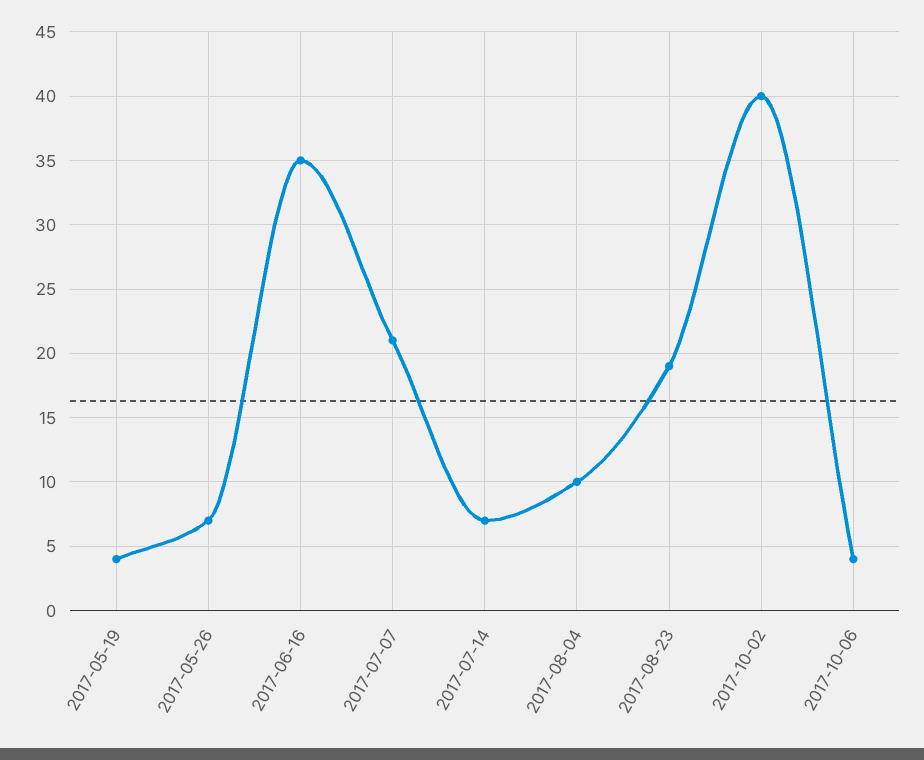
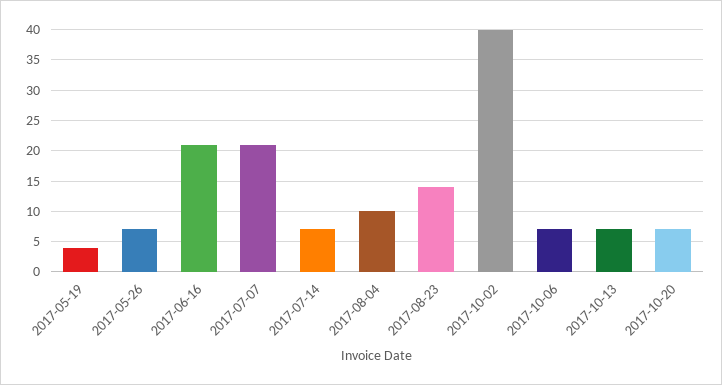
2017-06-16: 35 -> 21
2017-08-23: 19 -> 14
2017-10-06: 4 -> 7
2017-10-13: none -> 7
2017-10-20: none -> 7

